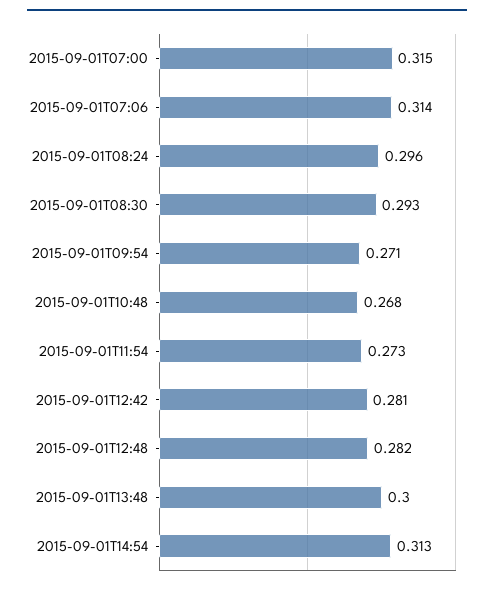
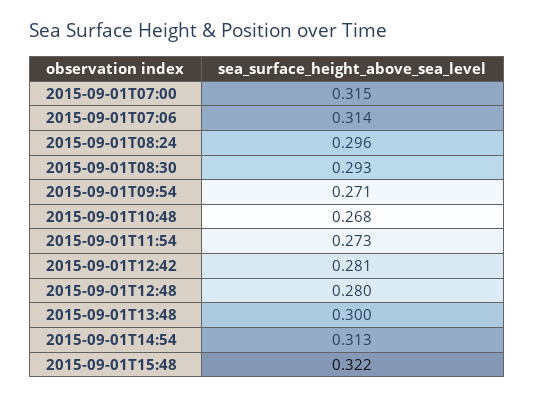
2015-09-01T12:48: 0.282 -> 0.28
2015-09-01T15:48: none -> 0.322

